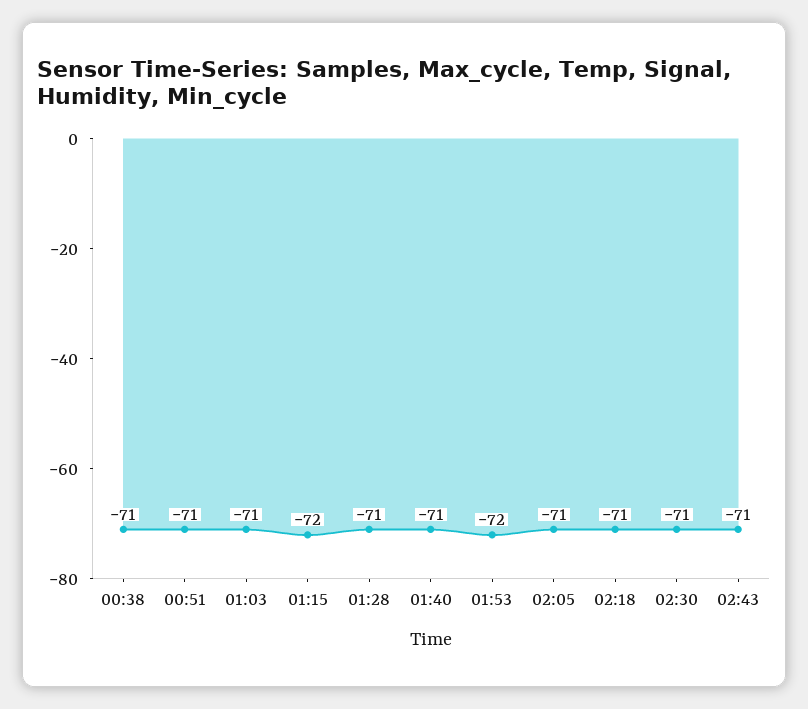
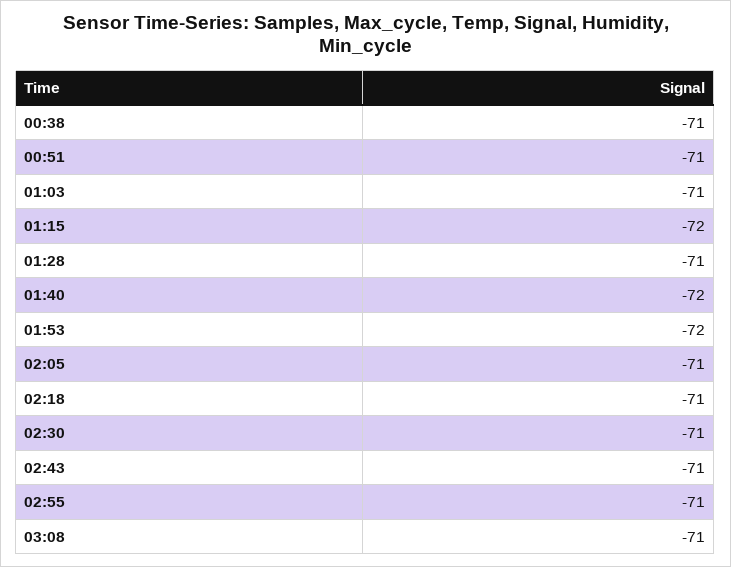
01:40: -71 -> -72
02:55: none -> -71
03:08: none -> -71

